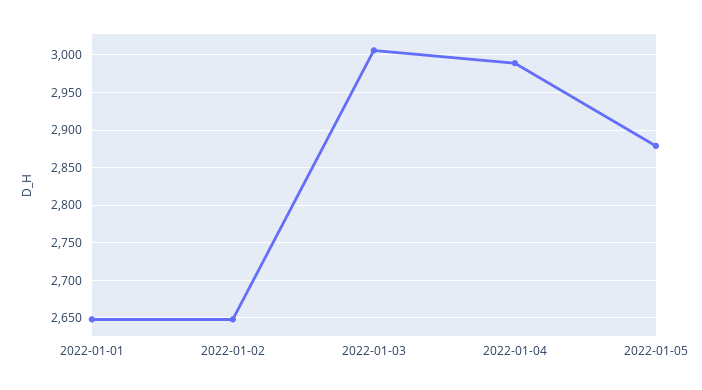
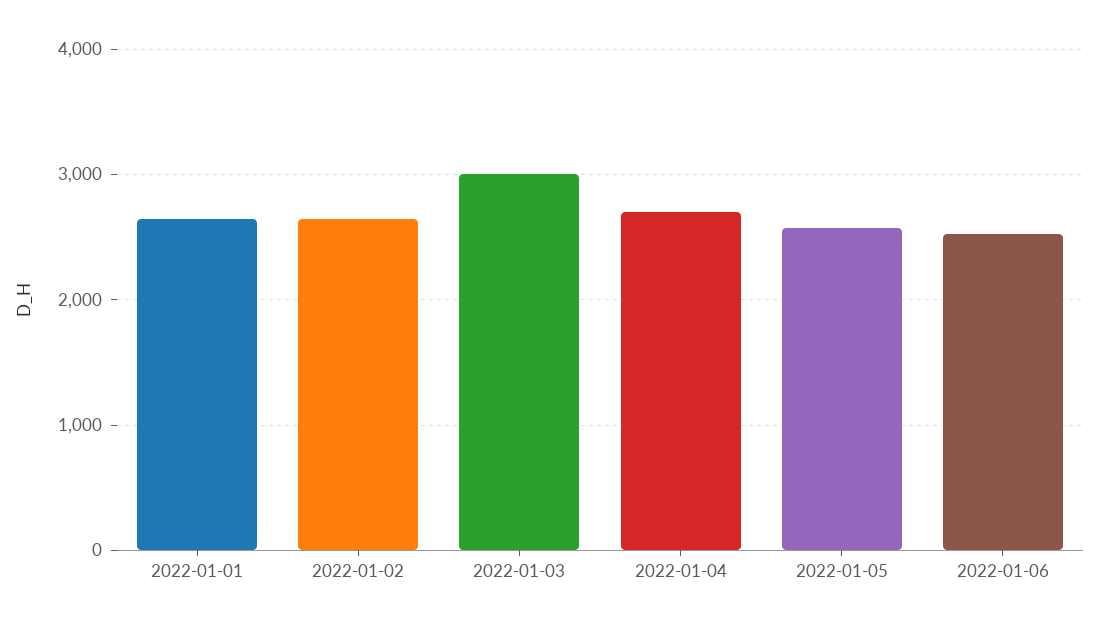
2022-01-04: 2990 -> 2700
2022-01-05: 2880 -> 2600
2022-01-06: none -> 2500

